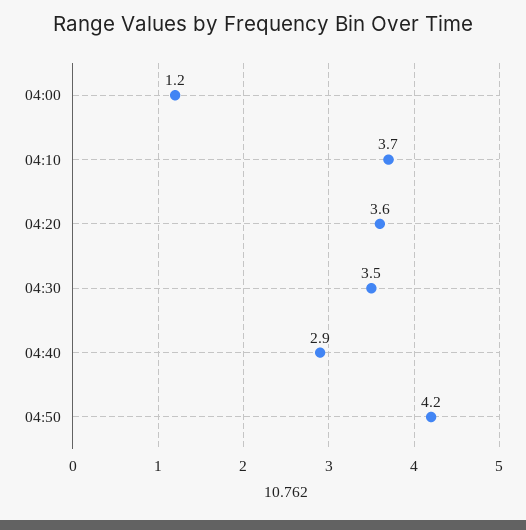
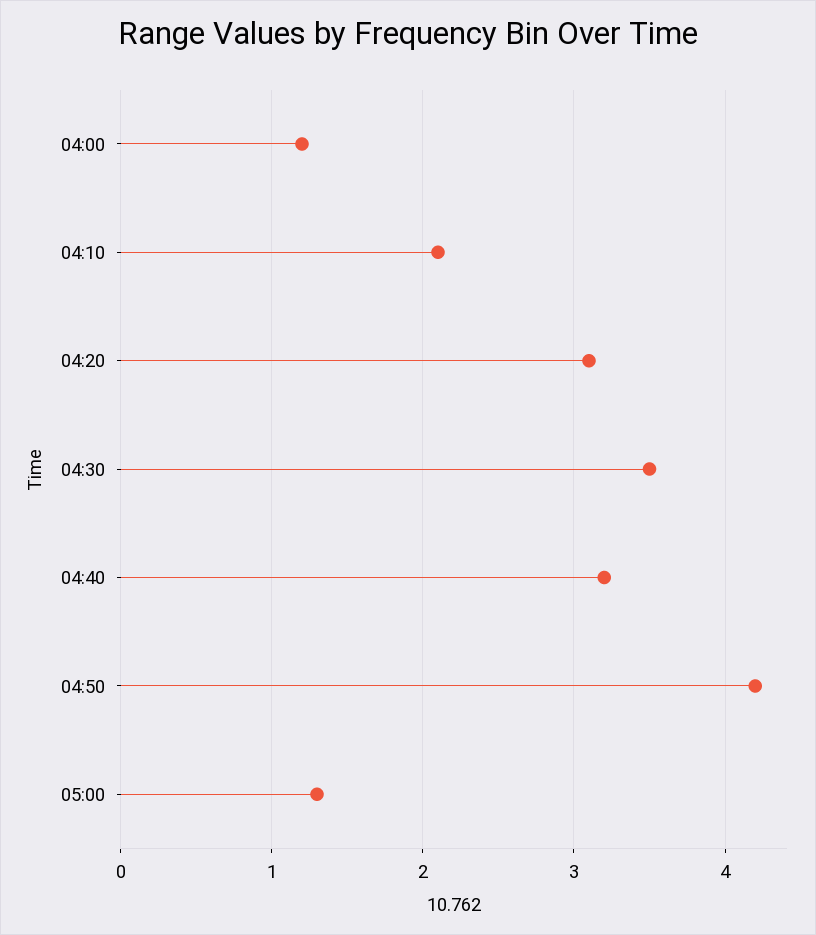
04:10: 3.7 -> 2.1
04:20: 3.6 -> 3.1
04:40: 2.9 -> 3.2
05:00: none -> 1.3

